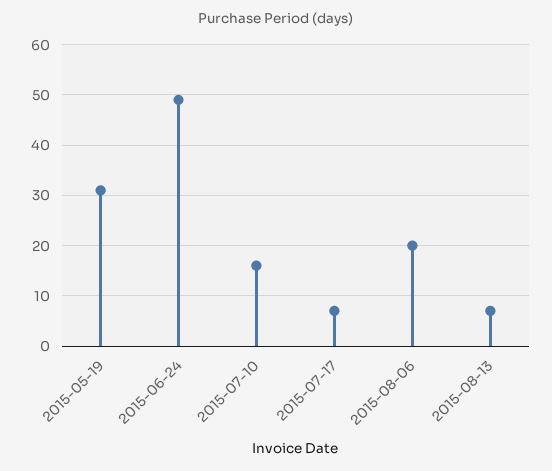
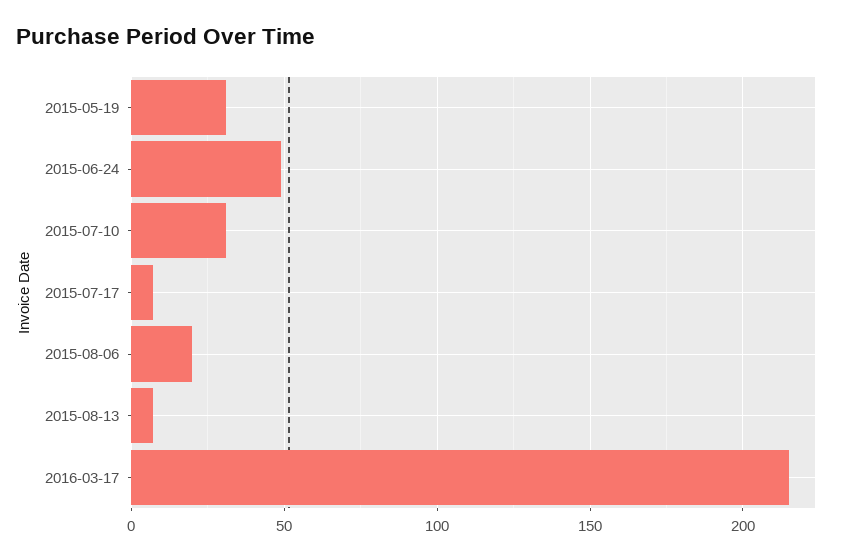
2015-07-10: 15 -> 30
2016-03-17: none -> 215

